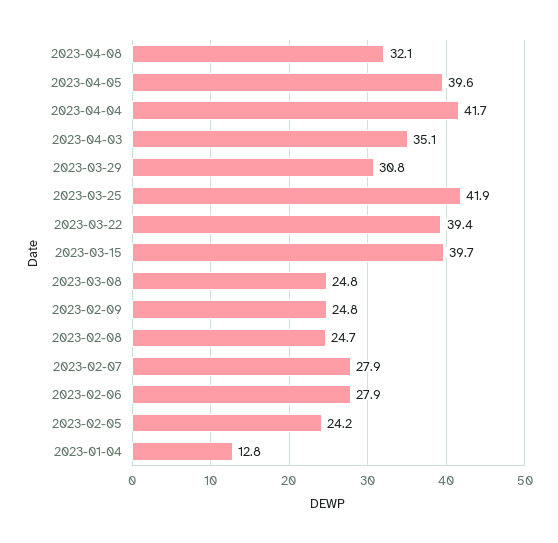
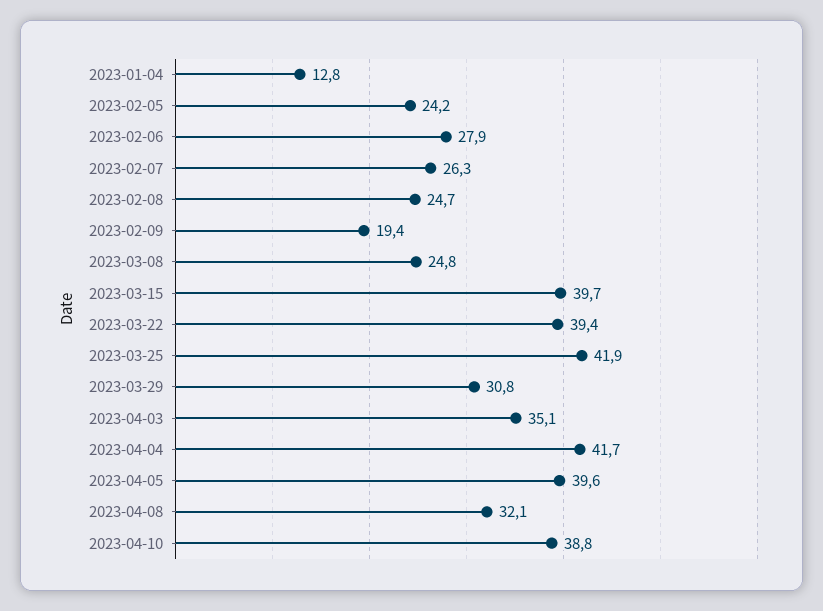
2023-02-09: 24.8 -> 19.4
2023-02-07: 27.9 -> 26.3
2023-04-10: none -> 38.8

